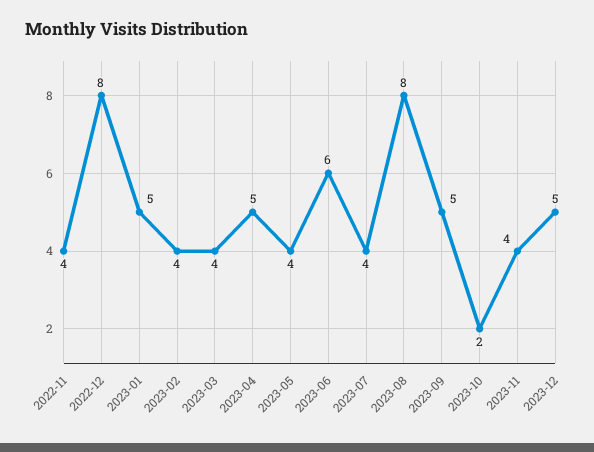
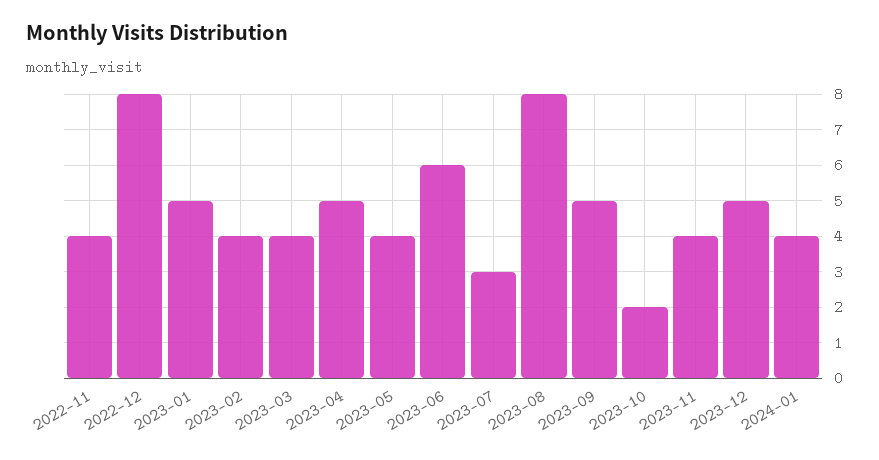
2023-07: 4 -> 3
2024-01: none -> 4

